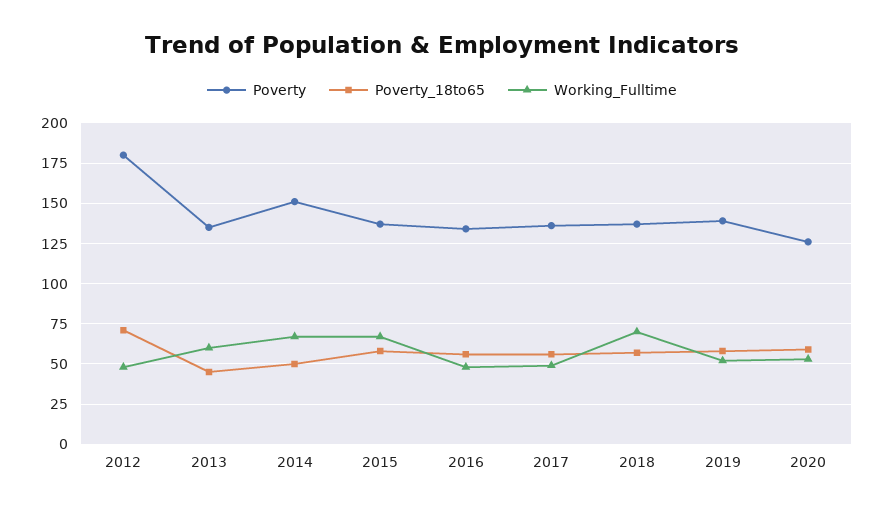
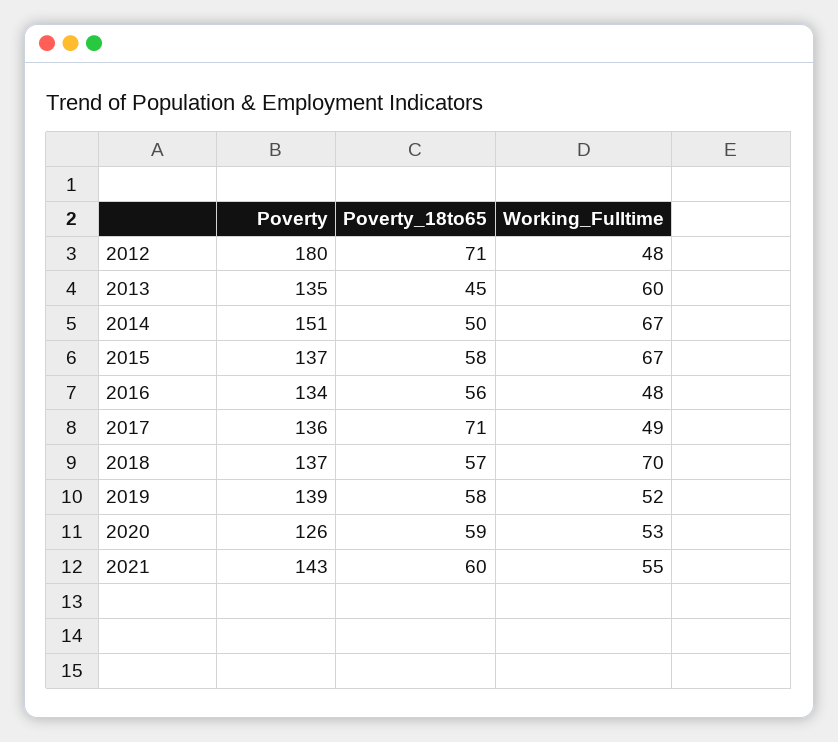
Poverty_18to65, 2017: 55 -> 71
Poverty, 2021: none -> 143
Poverty_18to65, 2021: none -> 60
Working_Fulltime, 2021: none -> 55

